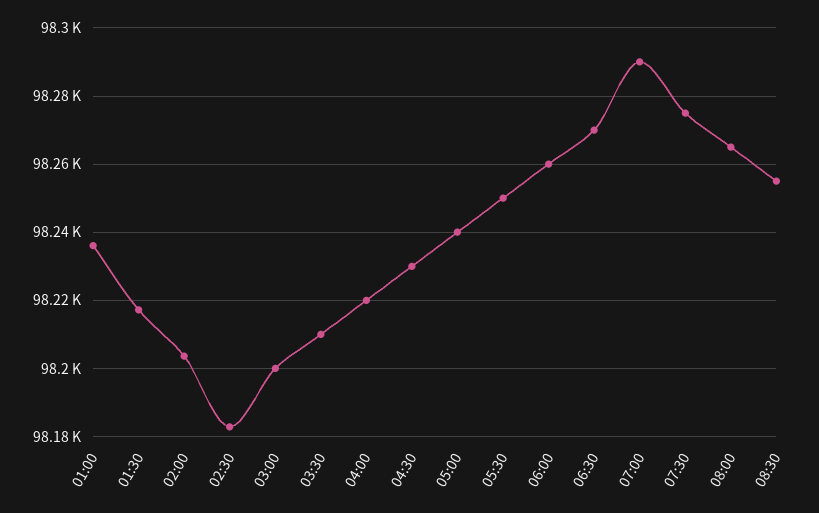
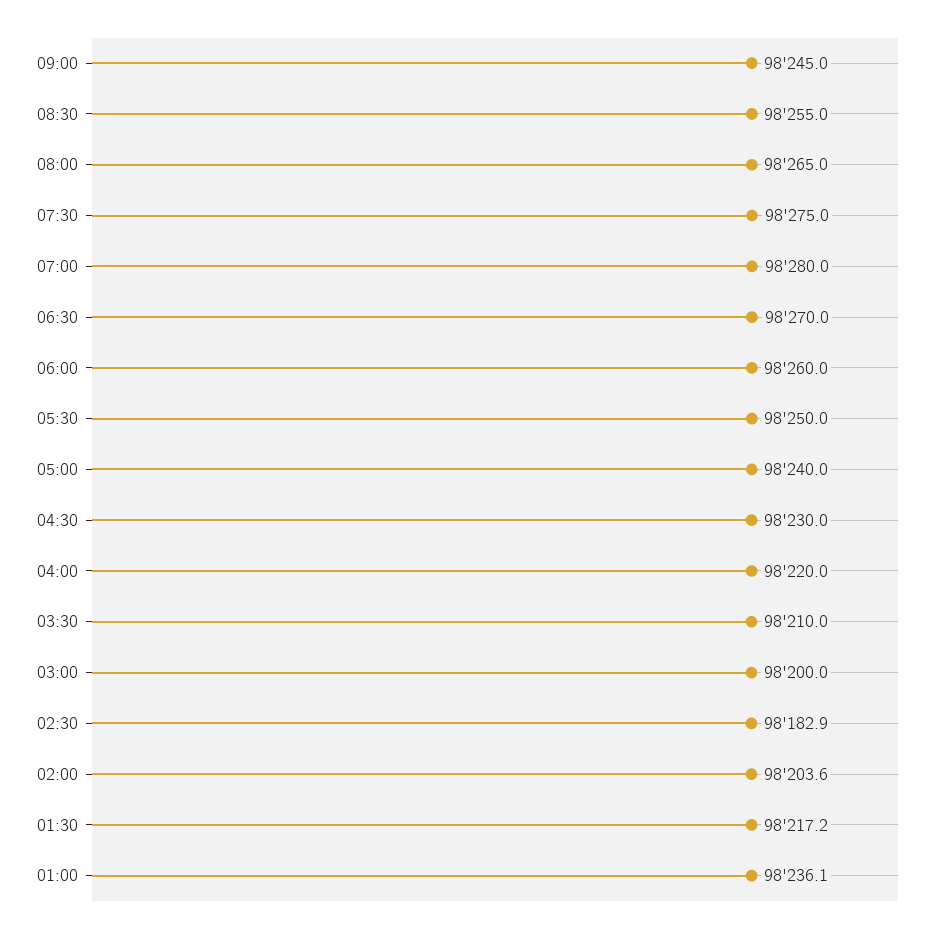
07:00: 98290 -> 98280
09:00: none -> 98245

